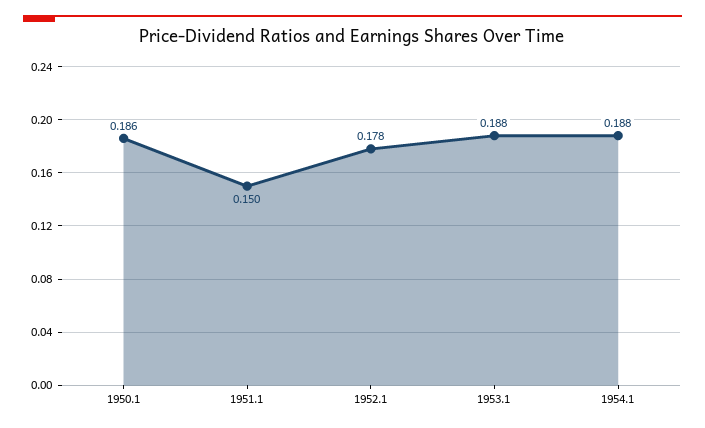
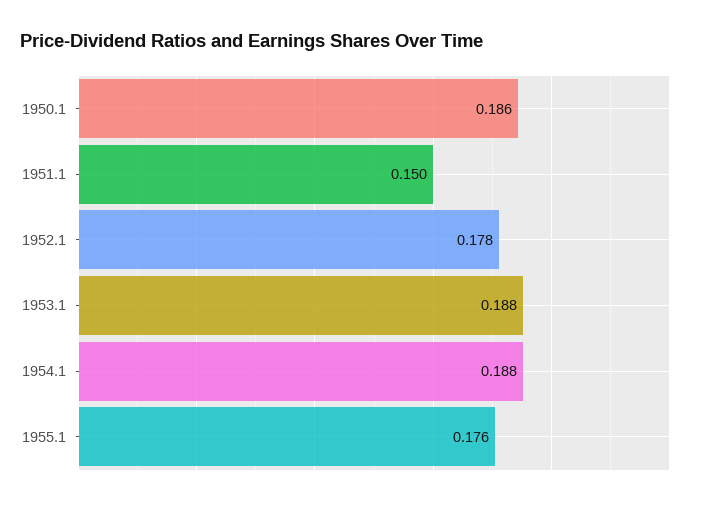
1955.1: none -> 0.176

